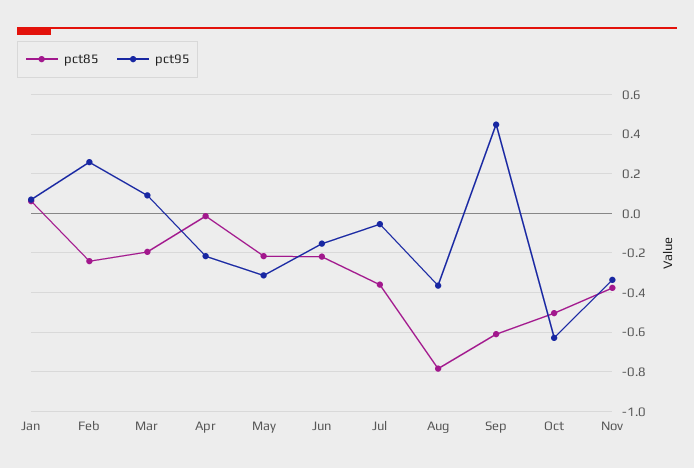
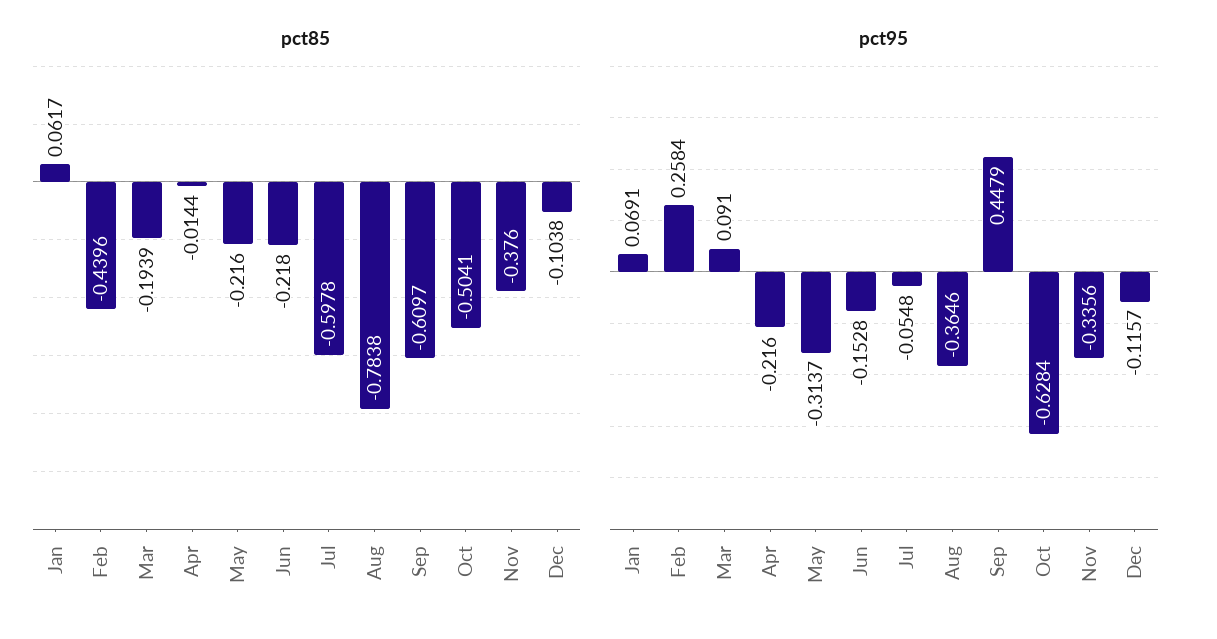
pct85, Feb: -0.25 -> -0.4396
pct85, Jul: -0.35 -> -0.5978
pct85, Dec: none -> -0.1038
pct95, Dec: none -> -0.1157

